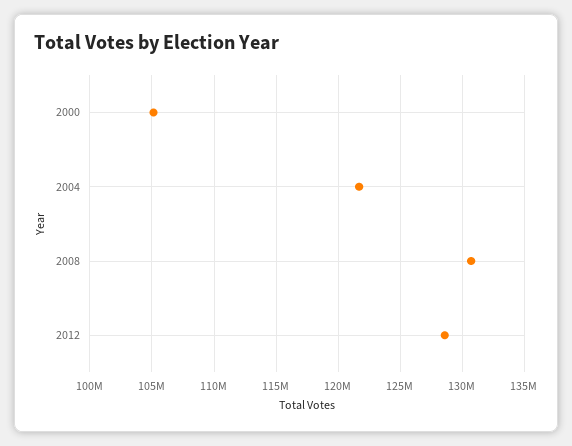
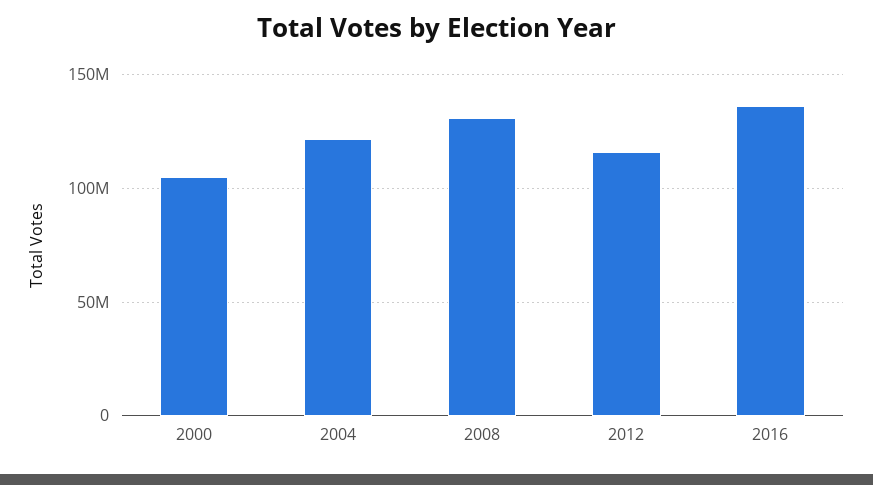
2012: 128500000 -> 115000000
2016: none -> 135000000

